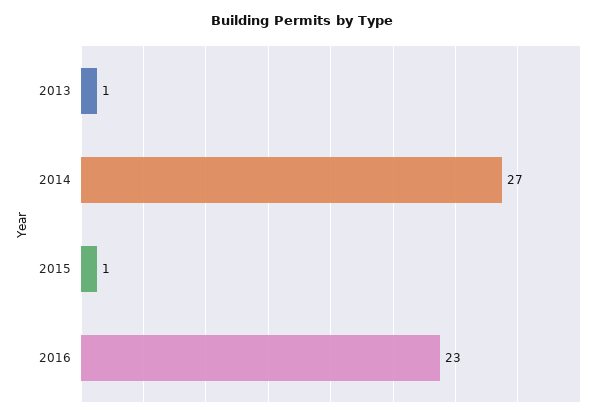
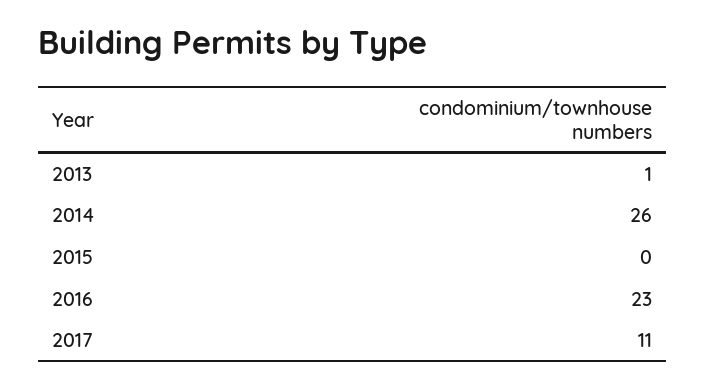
2014: 27 -> 26
2015: 1 -> 0
2017: none -> 11

